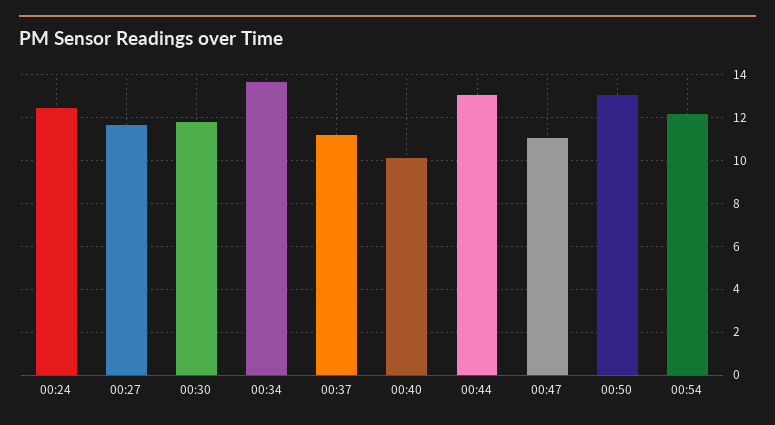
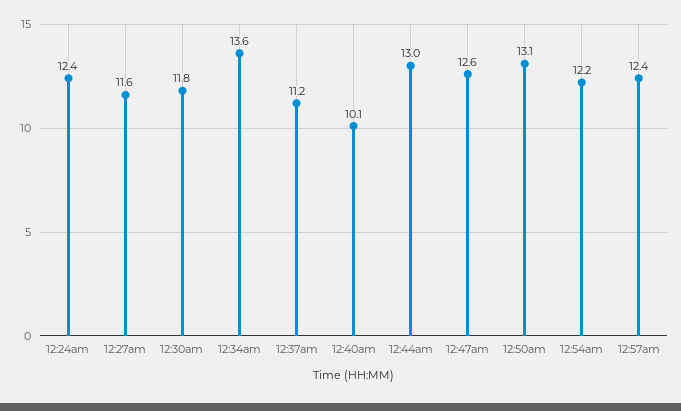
00:47: 11 -> 12.6
12:57am: none -> 12.4

